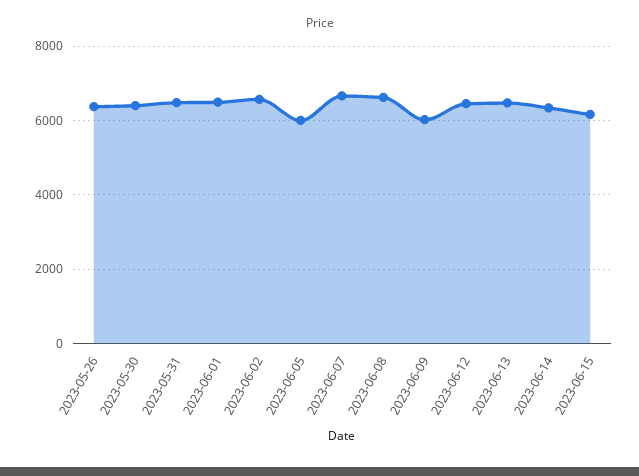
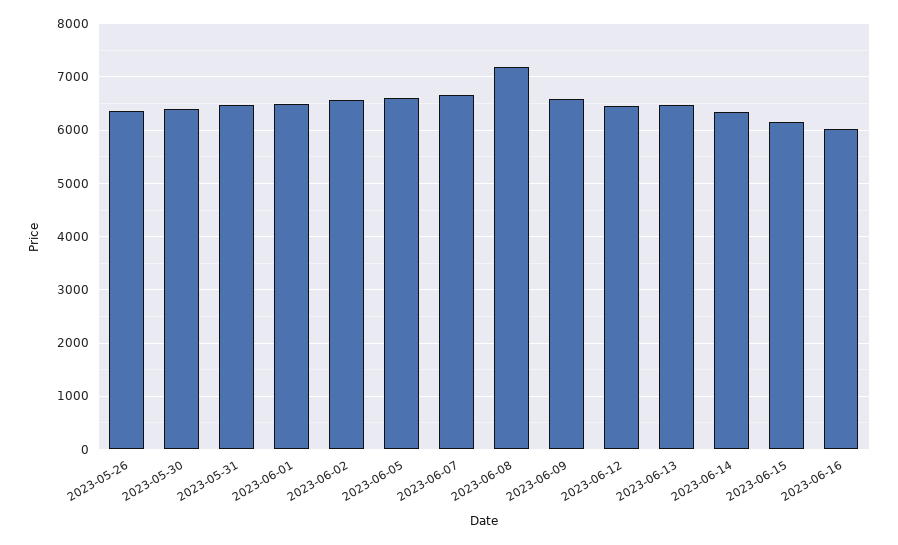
2023-06-05: 6000 -> 6600
2023-06-08: 6600 -> 7200
2023-06-09: 6000 -> 6600
2023-06-16: none -> 6000

